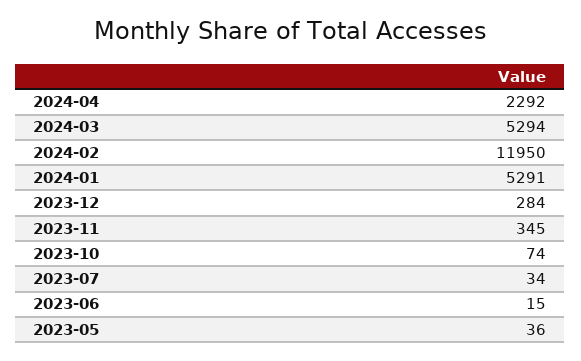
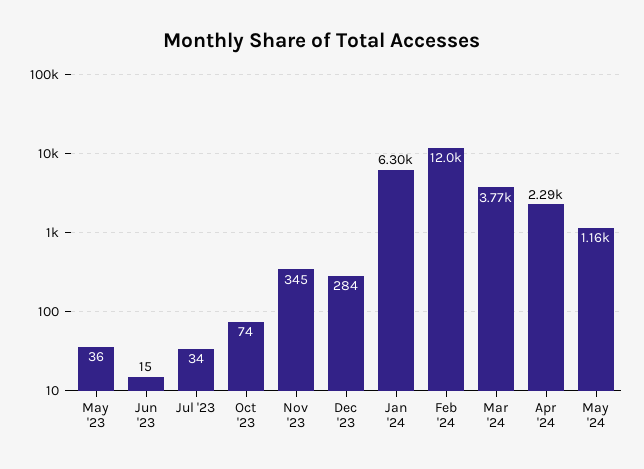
2024-03: 5294 -> 3770
2024-01: 5291 -> 6300
May '24: none -> 1160

